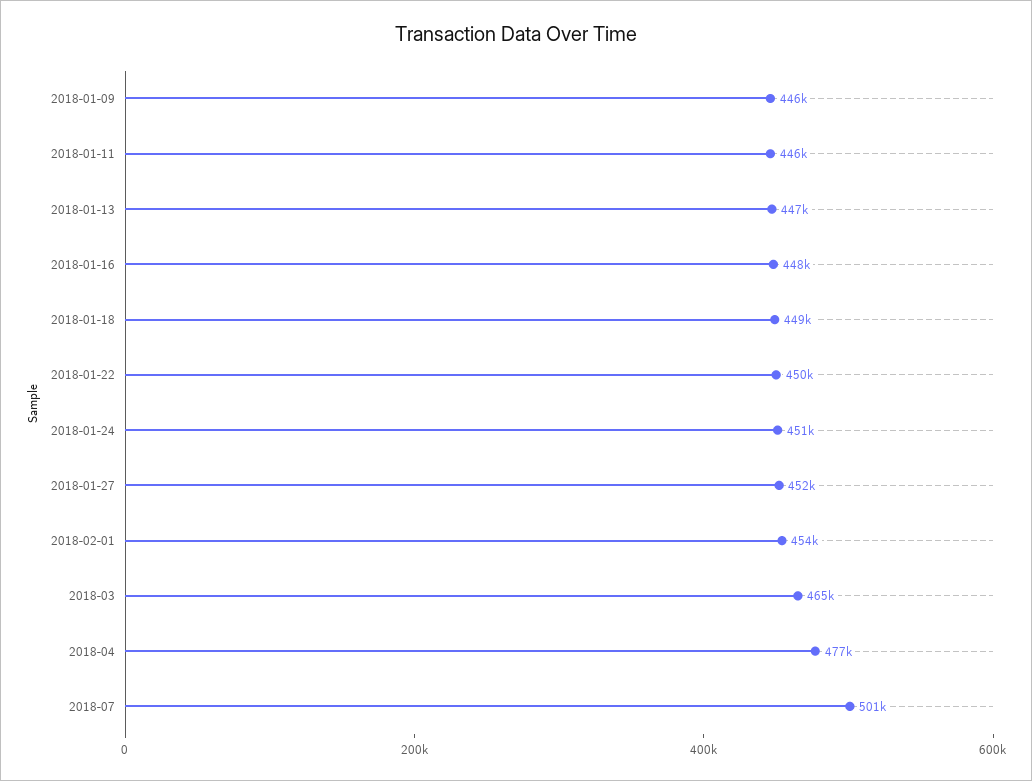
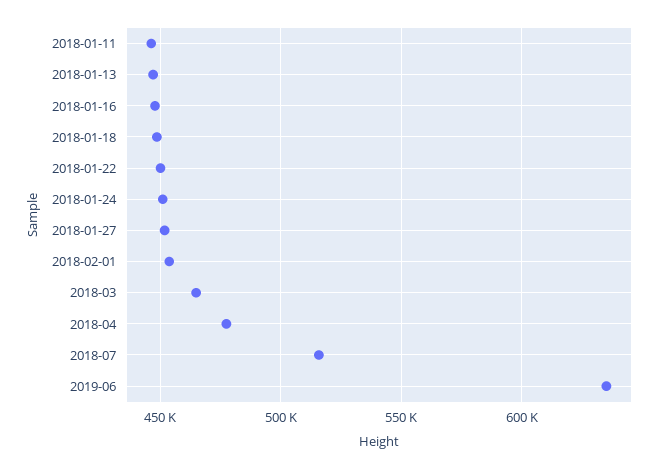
2018-01-09: 446000 -> none
2018-07: 501000 -> 515000
2019-06: none -> 635000

